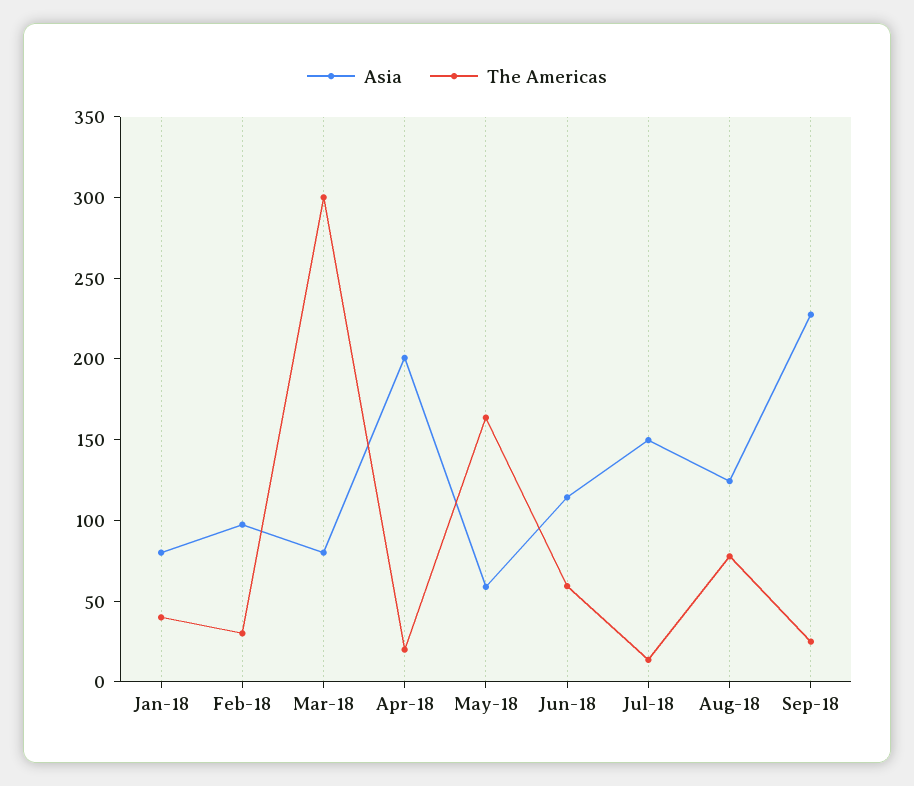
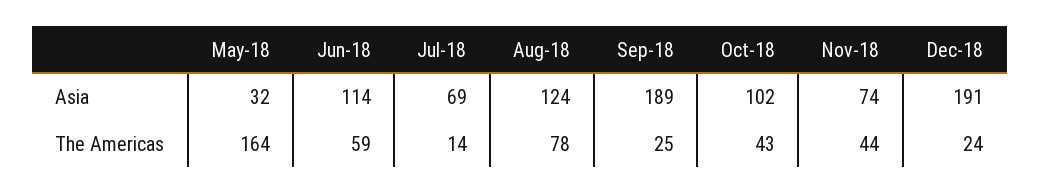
Asia, Jan-18: 80 -> none
The Americas, Jan-18: 40 -> none
Asia, Feb-18: 100 -> none
The Americas, Feb-18: 30 -> none
Asia, Mar-18: 80 -> none
The Americas, Mar-18: 300 -> none
Asia, Apr-18: 200 -> none
The Americas, Apr-18: 20 -> none
Asia, May-18: 60 -> 32
Asia, Jul-18: 150 -> 69
Asia, Sep-18: 230 -> 189
Asia, Oct-18: none -> 102
Asia, Nov-18: none -> 74
Asia, Dec-18: none -> 191
The Americas, Oct-18: none -> 43
The Americas, Nov-18: none -> 44
The Americas, Dec-18: none -> 24

